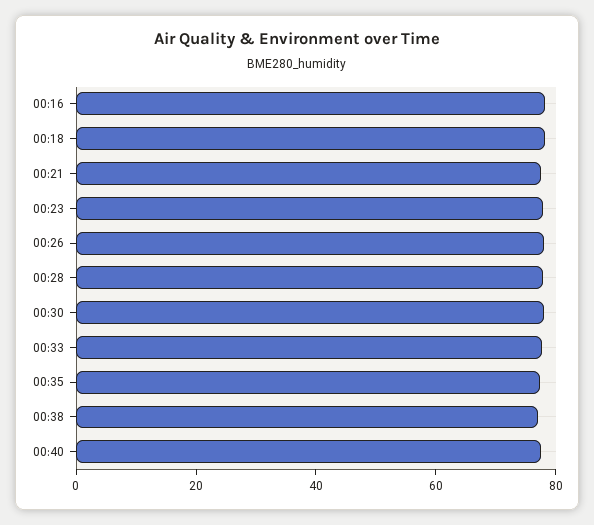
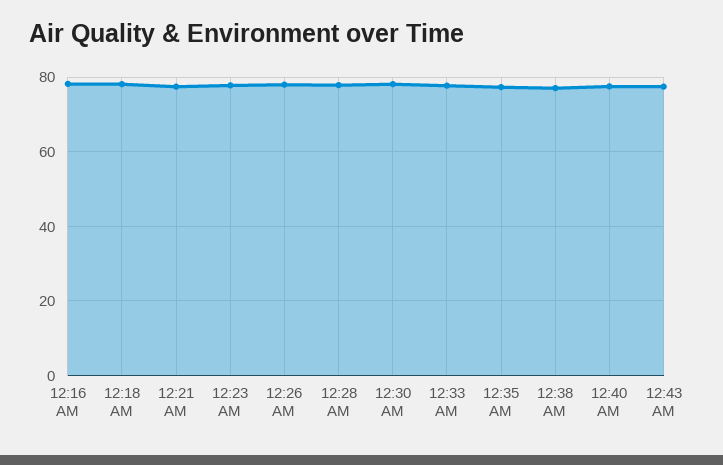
12:43 AM: none -> 78

